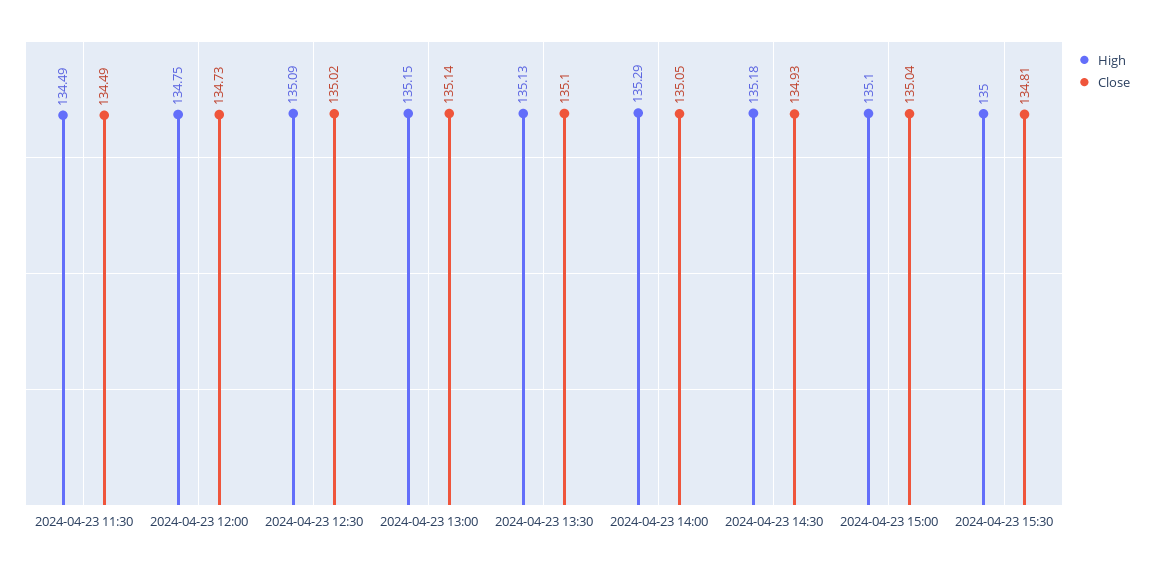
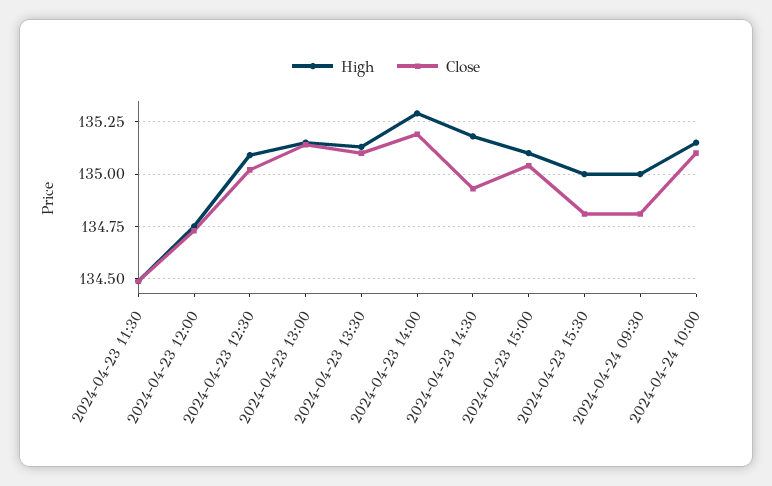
Close, 2024-04-23 14:00: 135.05 -> 135.2
High, 2024-04-24 09:30: none -> 135
Close, 2024-04-24 09:30: none -> 134.8
High, 2024-04-24 10:00: none -> 135.15
Close, 2024-04-24 10:00: none -> 135.1

